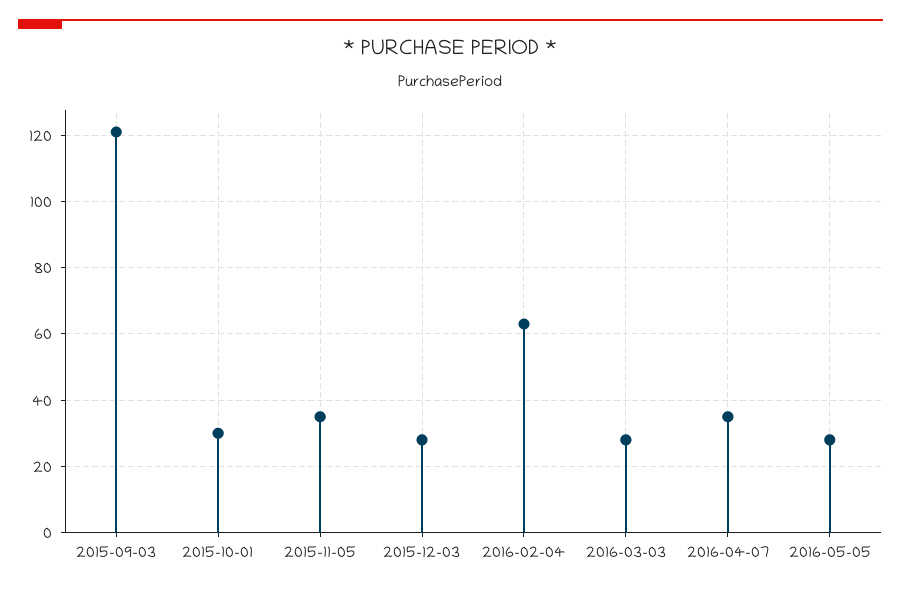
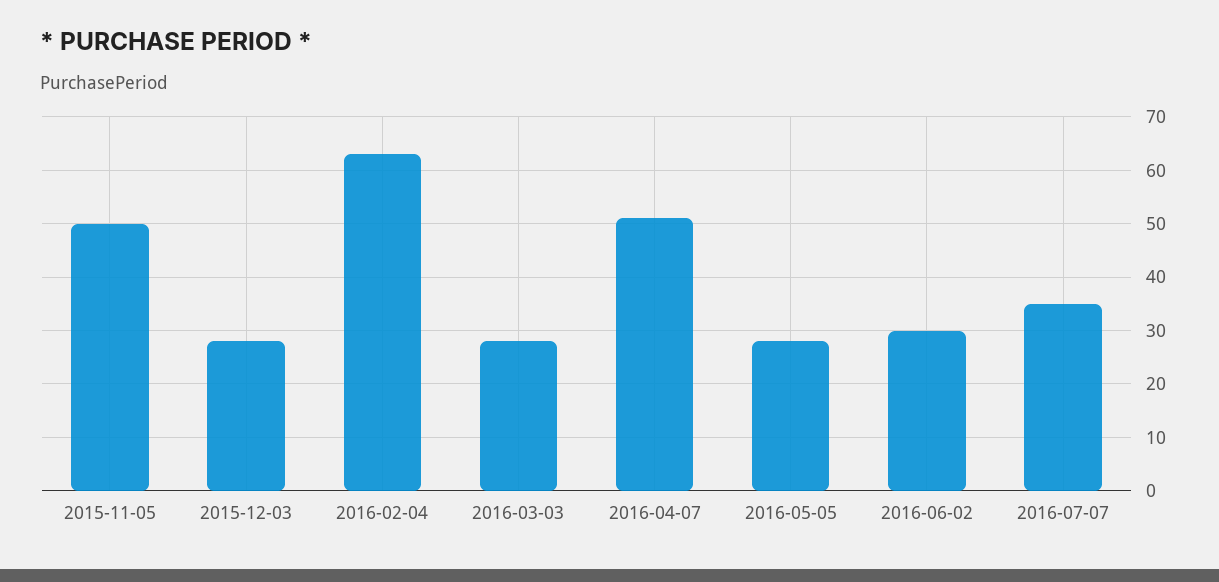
2015-09-03: 120 -> none
2015-10-01: 30 -> none
2015-11-05: 35 -> 50
2016-04-07: 35 -> 50
2016-06-02: none -> 30
2016-07-07: none -> 35

